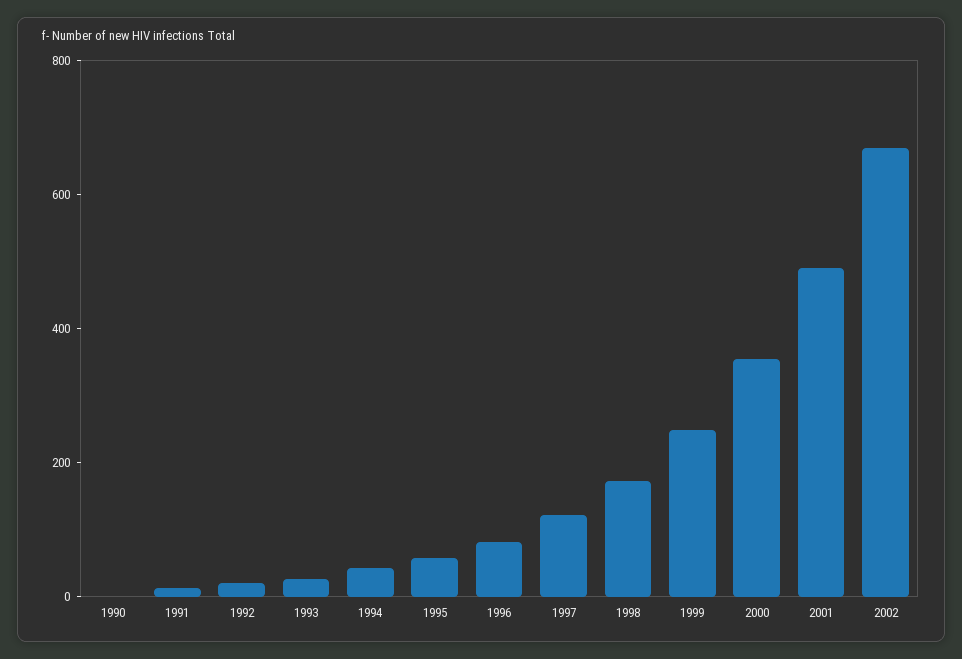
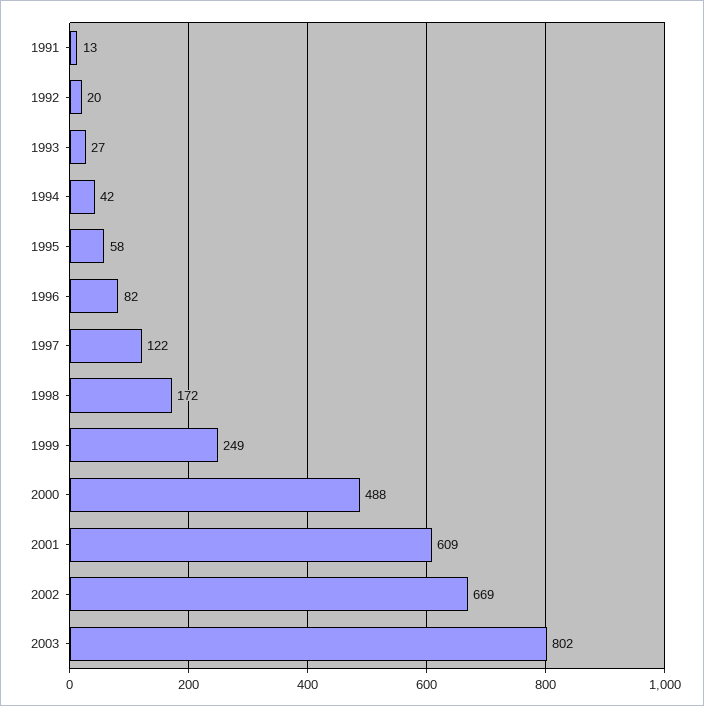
1990: 0 -> none
2000: 350 -> 488
2001: 500 -> 609
2003: none -> 802

